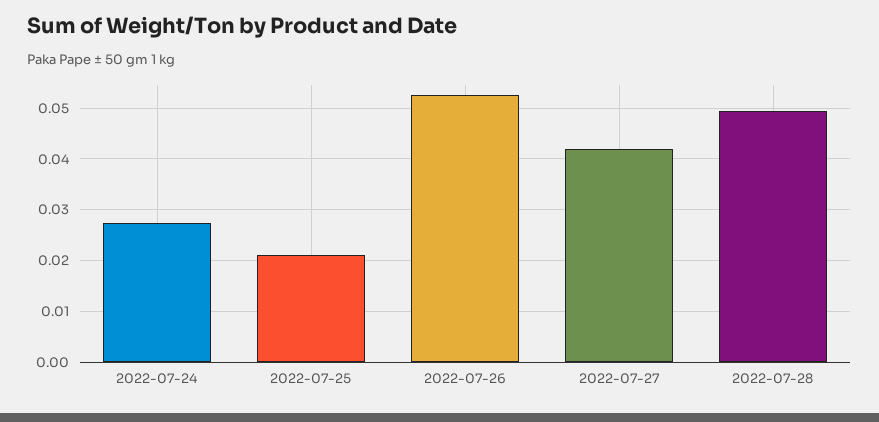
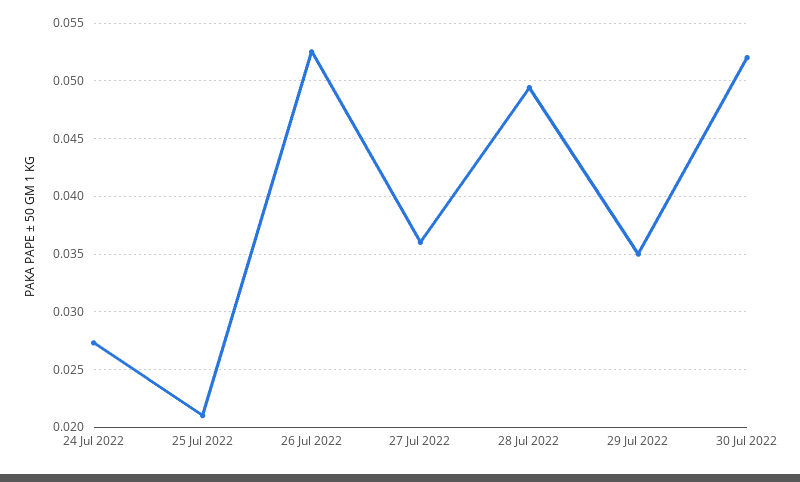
2022-07-27: 0.042 -> 0.036
29 Jul 2022: none -> 0.035
30 Jul 2022: none -> 0.052

